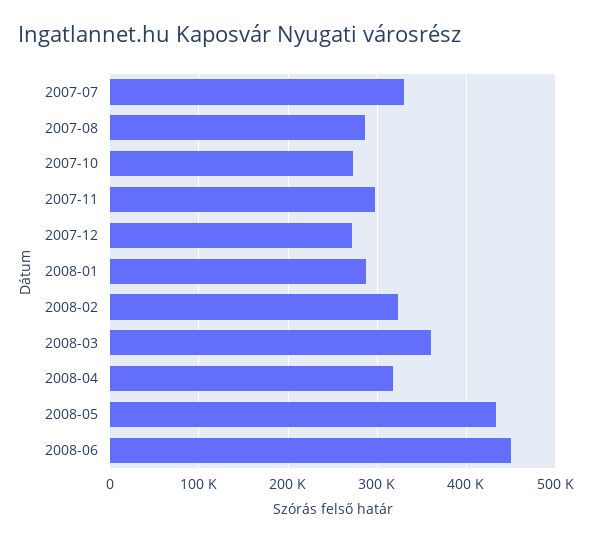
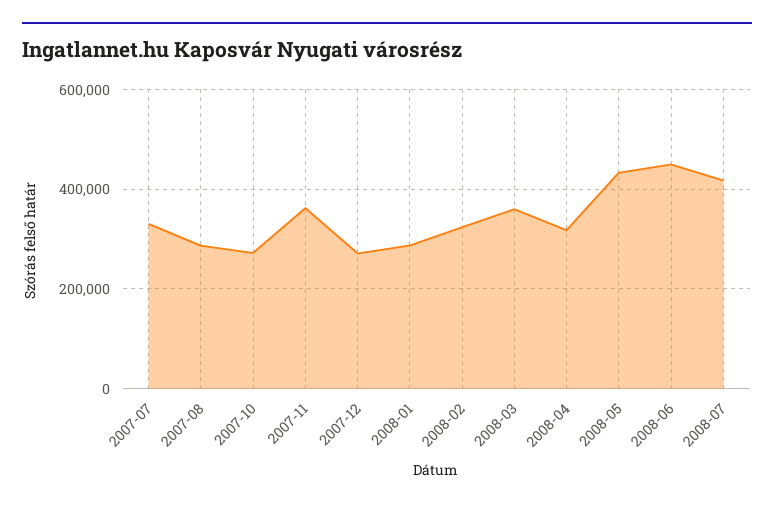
2007-11: 300000 -> 360000
2008-07: none -> 420000

